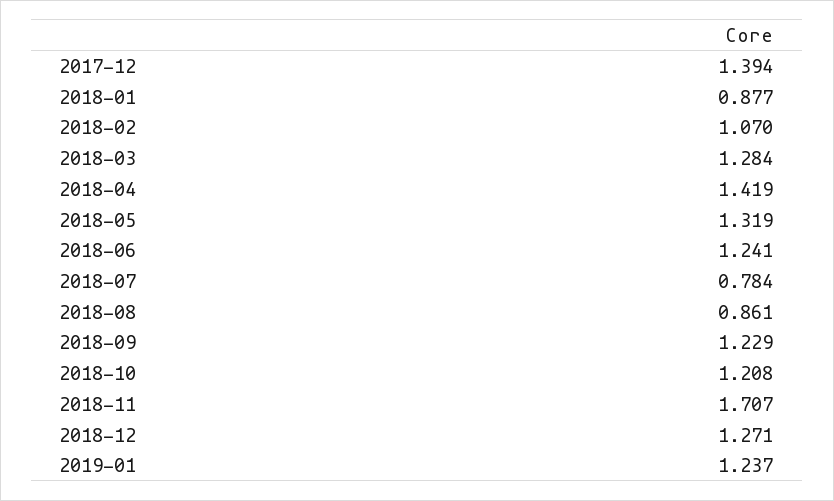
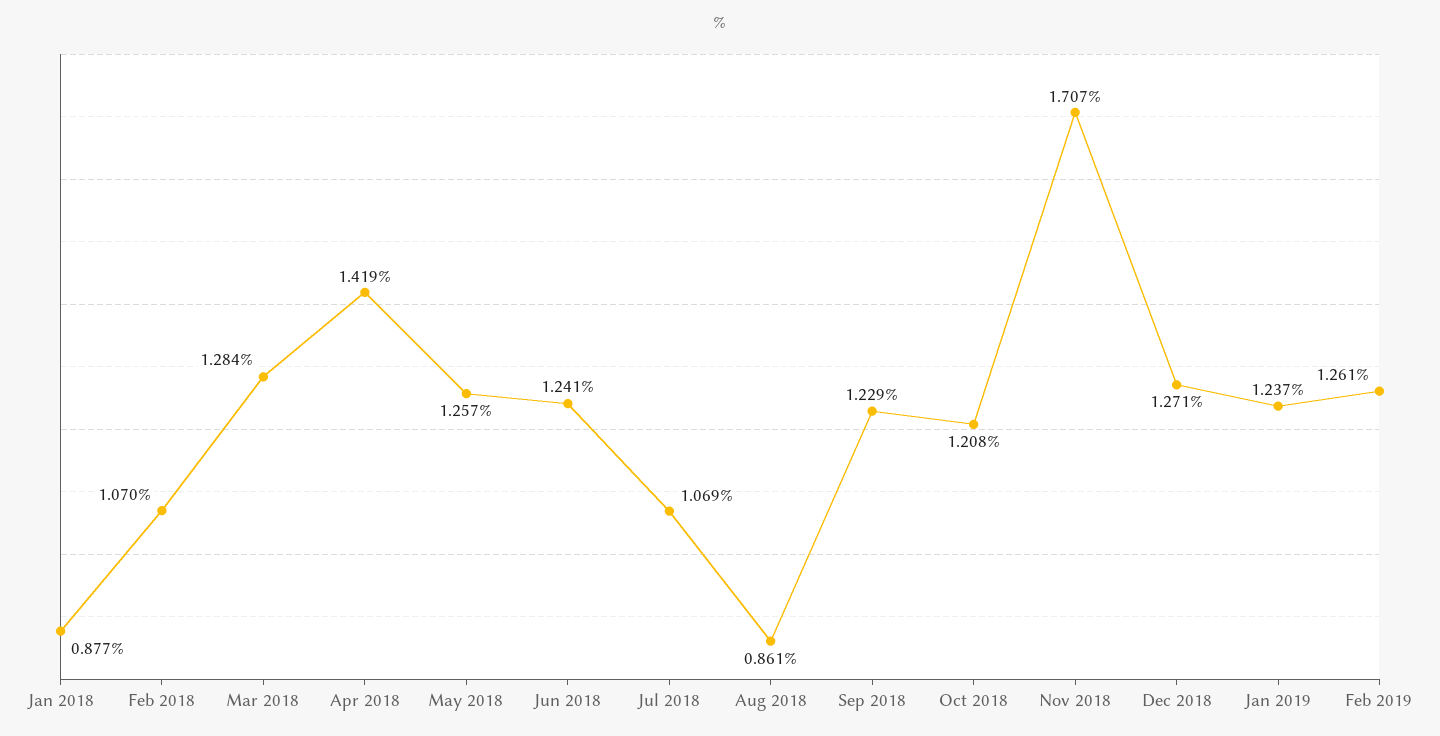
2017-12: 1.394 -> none
2018-05: 1.319 -> 1.257
2018-07: 0.784 -> 1.069
Feb 2019: none -> 1.261

